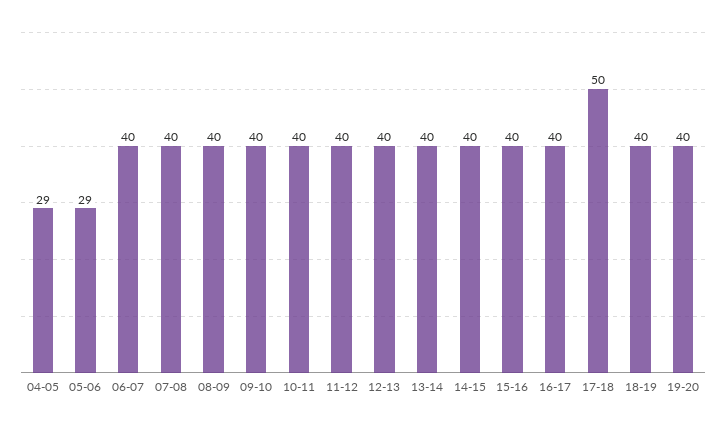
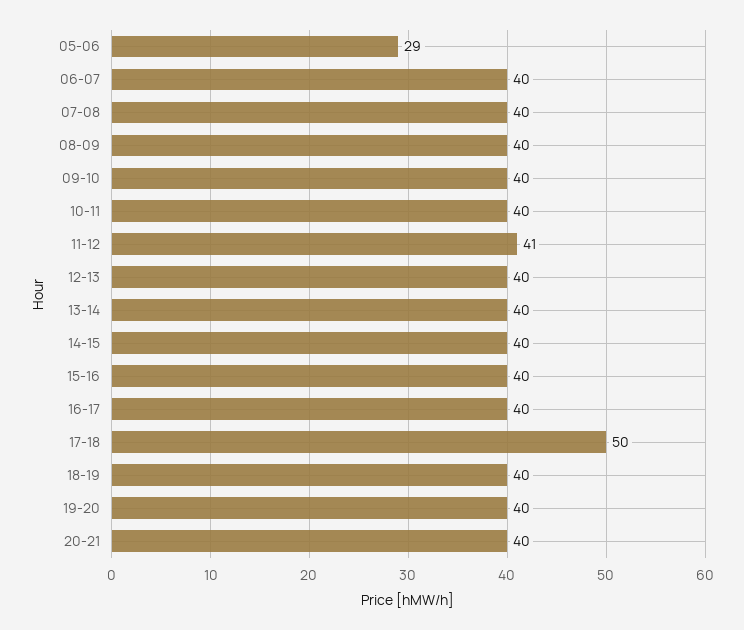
04-05: 29 -> none
11-12: 40 -> 41
20-21: none -> 40

